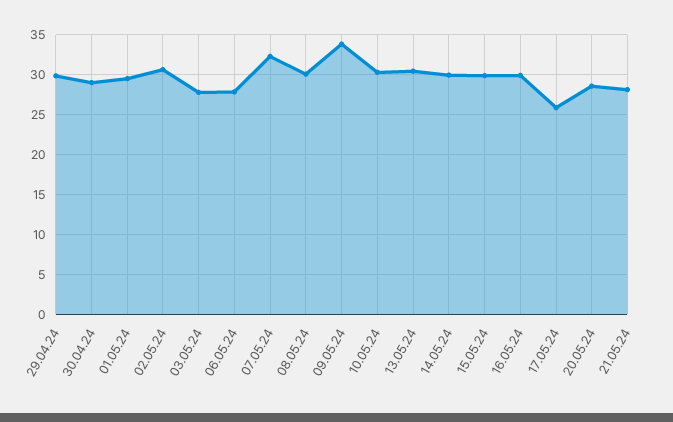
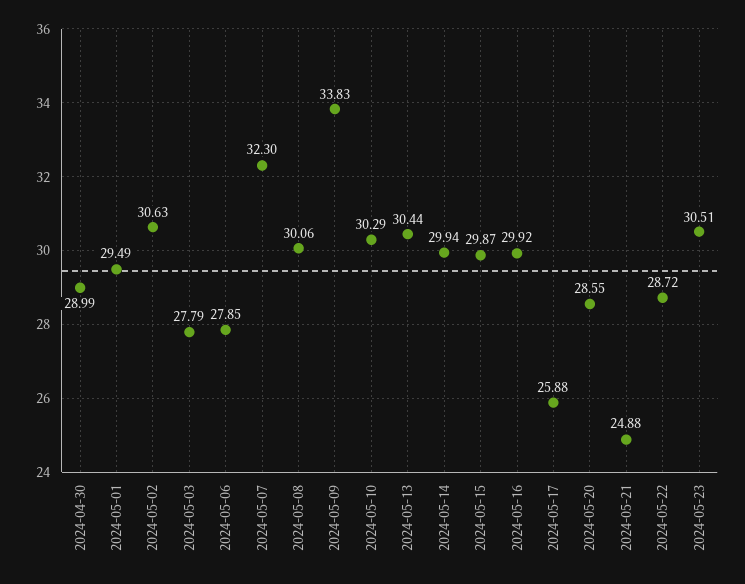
29.04.24: 30 -> none
21.05.24: 28 -> 24.88
2024-05-22: none -> 28.72
2024-05-23: none -> 30.51

